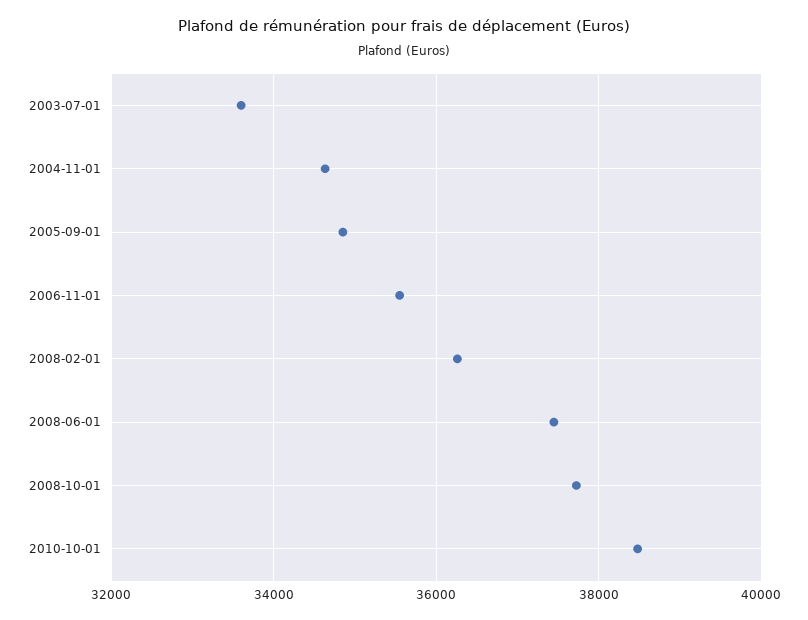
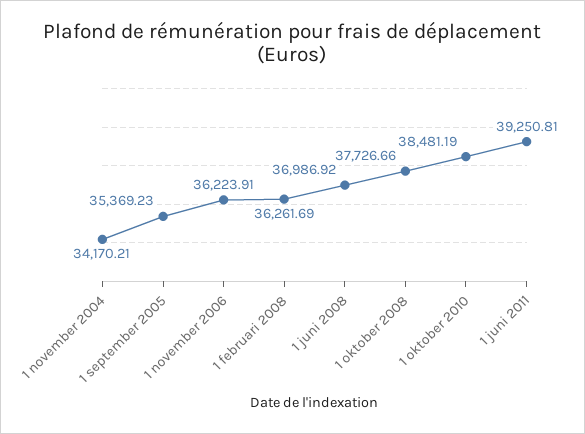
2003-07-01: 33600 -> none
2004-11-01: 34600 -> 34170.21
2005-09-01: 34800 -> 35369.23
2006-11-01: 35600 -> 36223.91
2008-06-01: 37400 -> 36986.92
1 juni 2011: none -> 39250.81

